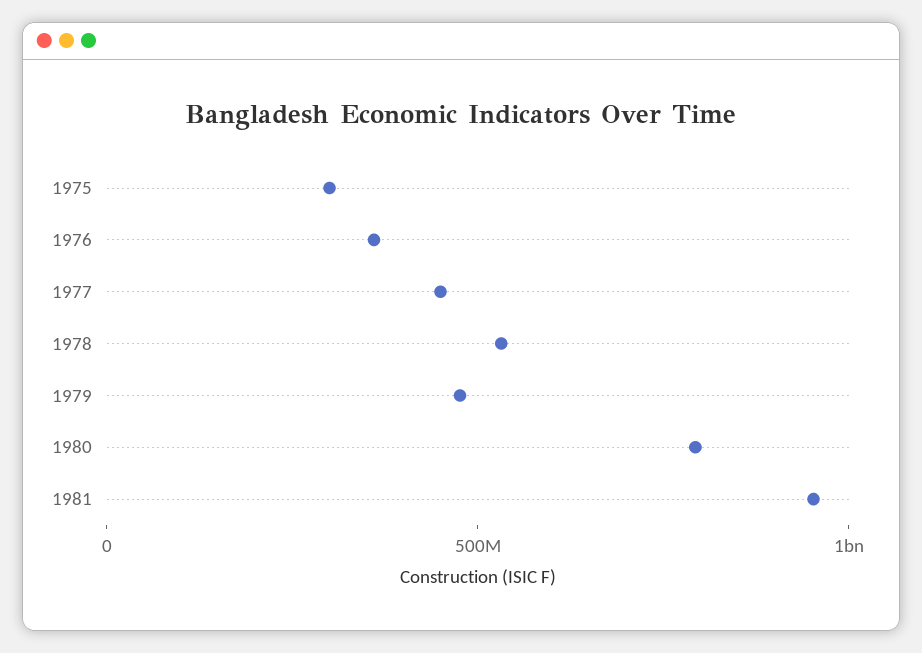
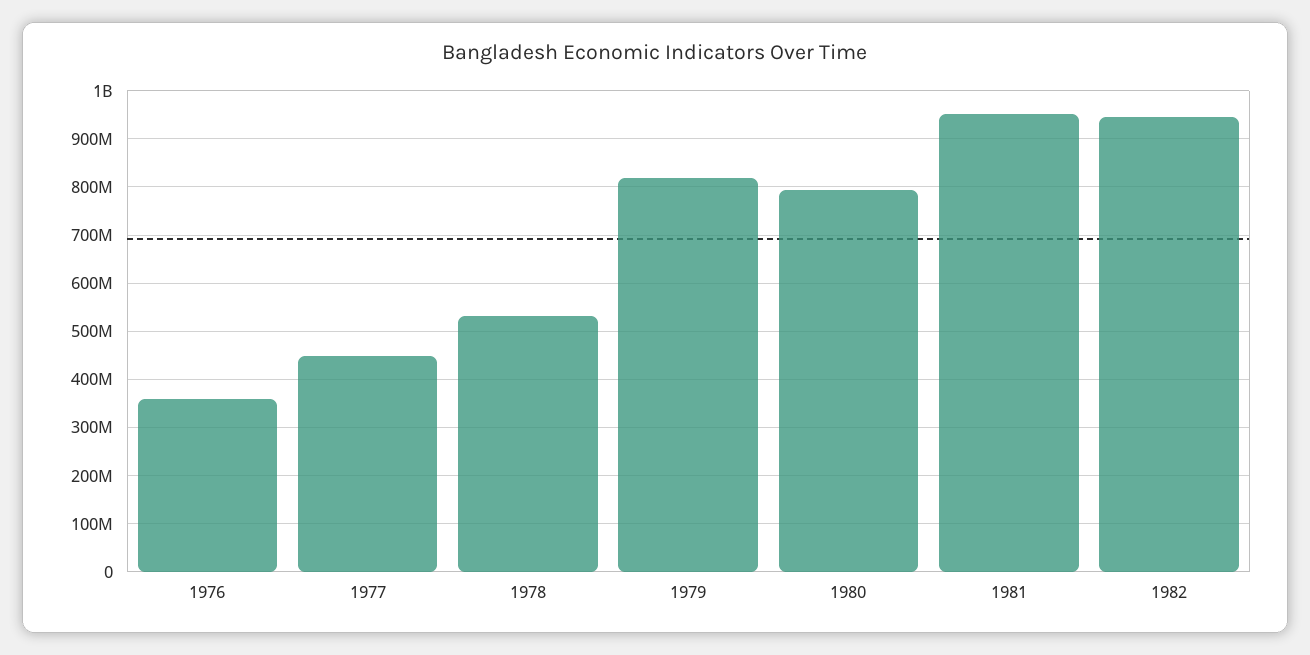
1975: 300000000 -> none
1979: 500000000 -> 820000000
1982: none -> 940000000

